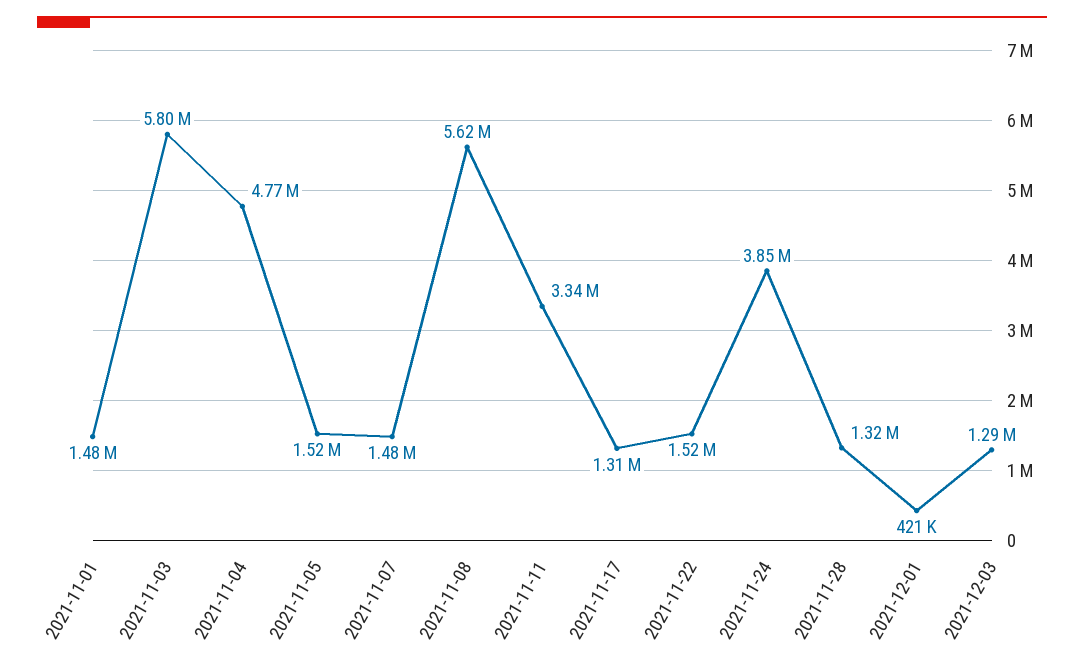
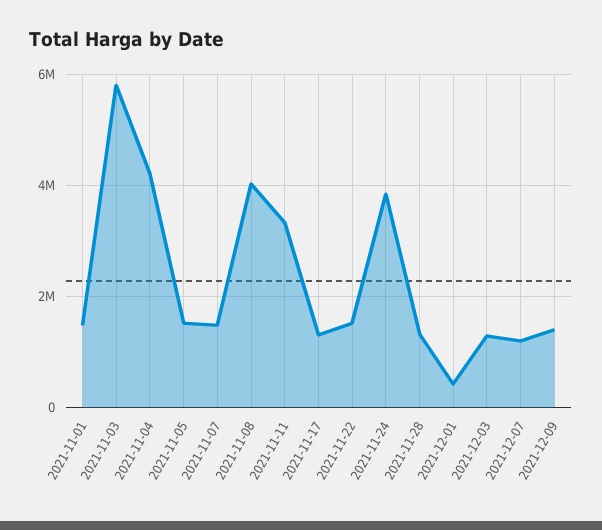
2021-11-04: 4770000 -> 4200000
2021-11-08: 5620000 -> 4000000
2021-12-07: none -> 1200000
2021-12-09: none -> 1400000

